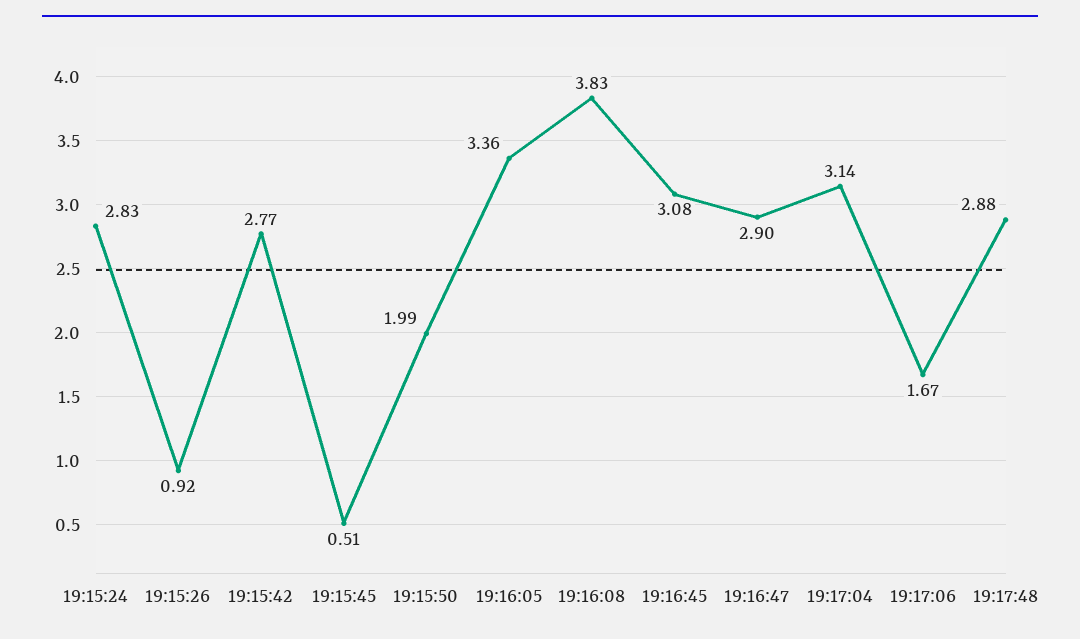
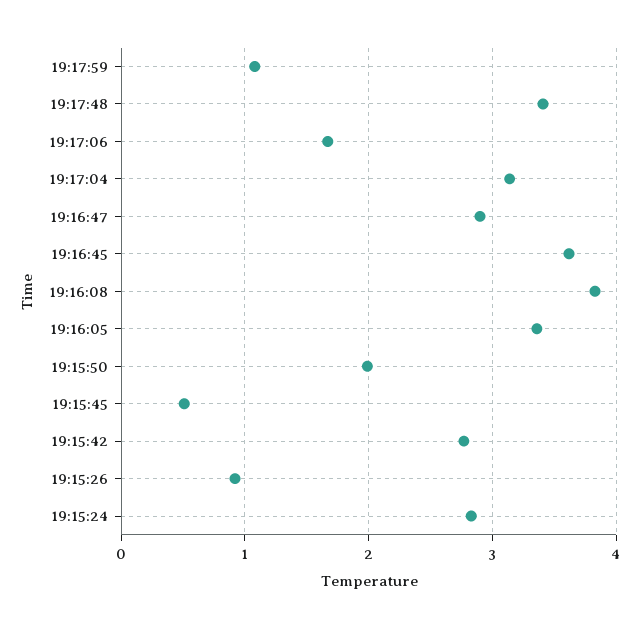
19:16:45: 3.08 -> 3.6
19:17:48: 2.88 -> 3.4
19:17:59: none -> 1.1

